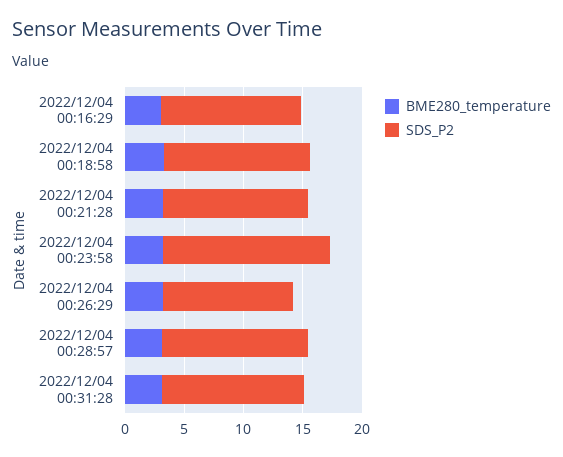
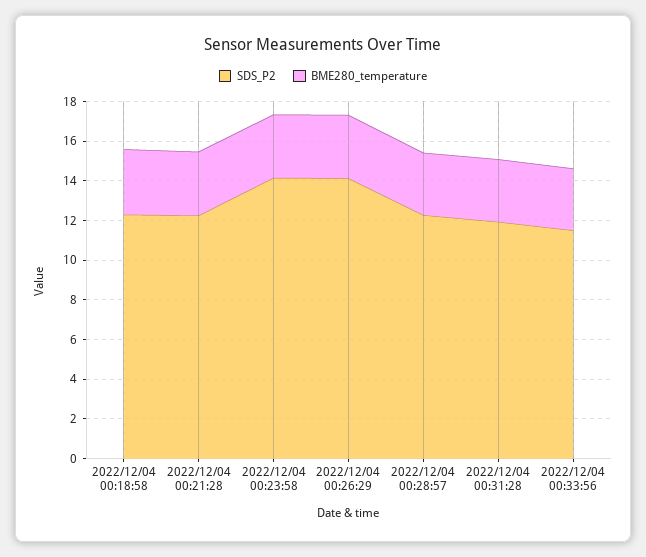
BME280_temperature, 2022/12/04 00:16:29: 3 -> none
SDS_P2, 2022/12/04 00:16:29: 12 -> none
SDS_P2, 2022/12/04 00:26:29: 11 -> 14
SDS_P2, 2022/12/04 00:33:56: none -> 11.5
BME280_temperature, 2022/12/04 00:33:56: none -> 3

